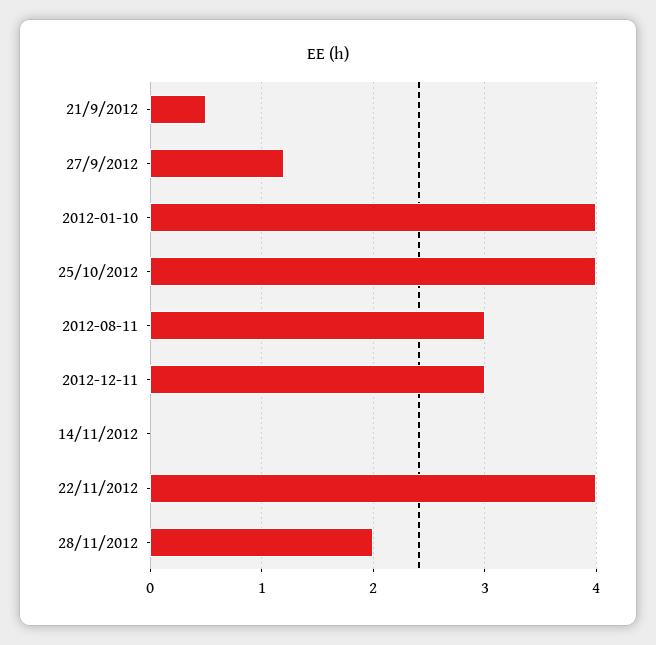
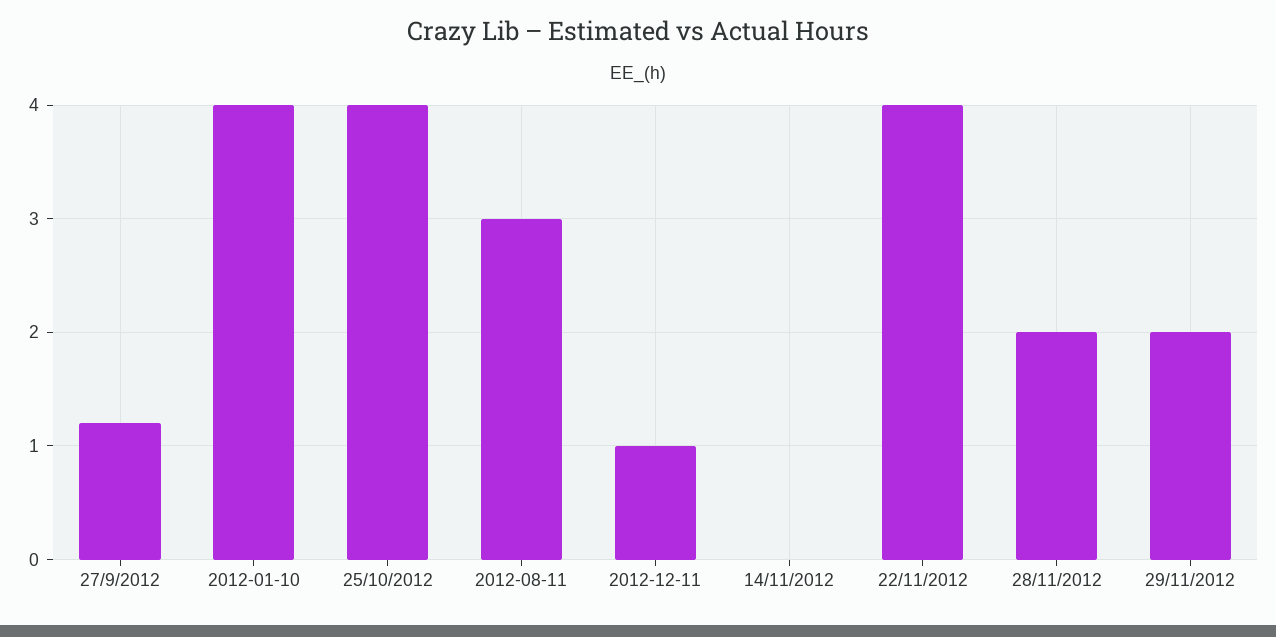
21/9/2012: 0.5 -> none
2012-12-11: 3 -> 1
29/11/2012: none -> 2

